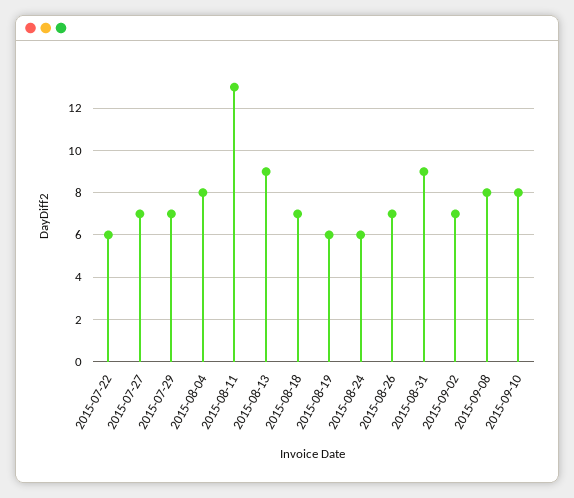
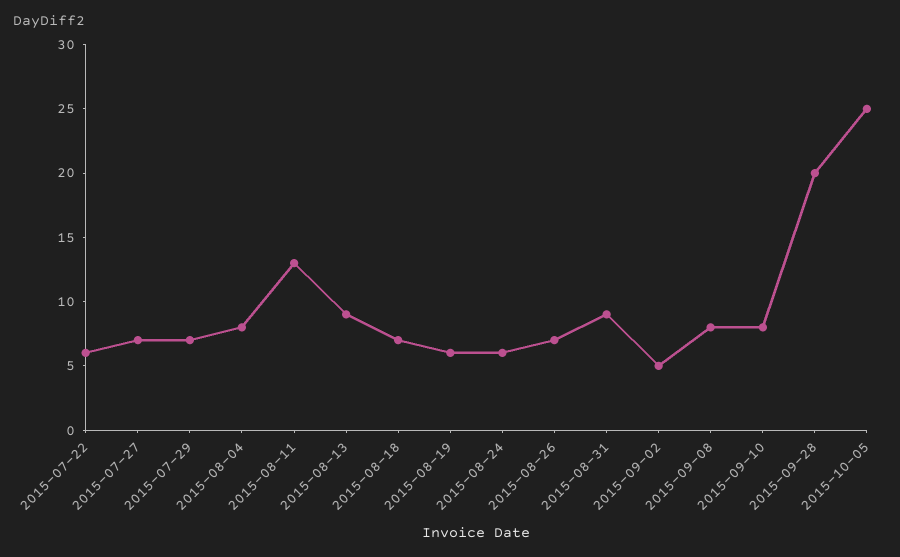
2015-09-02: 7 -> 5
2015-09-28: none -> 20
2015-10-05: none -> 25

